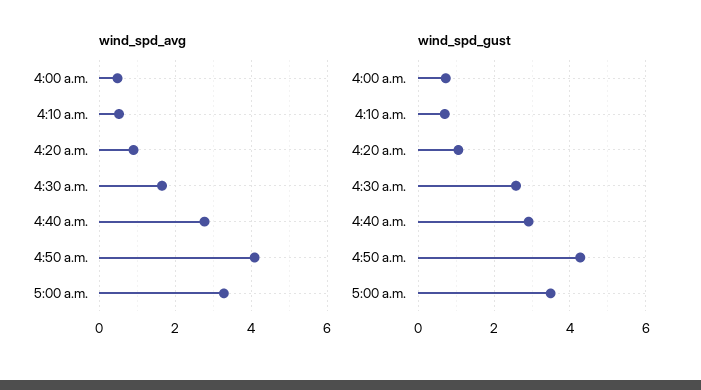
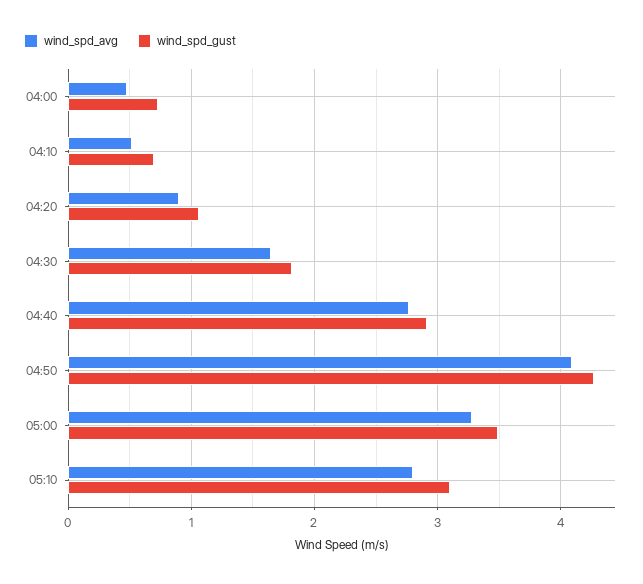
wind_spd_gust, 4:30 a.m.: 2.6 -> 1.8
wind_spd_avg, 05:10: none -> 2.8
wind_spd_gust, 05:10: none -> 3.1

